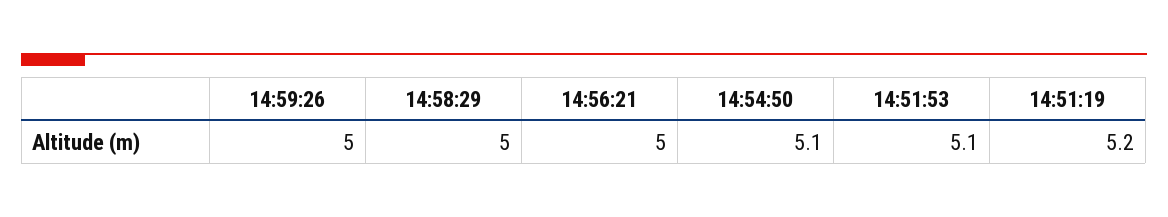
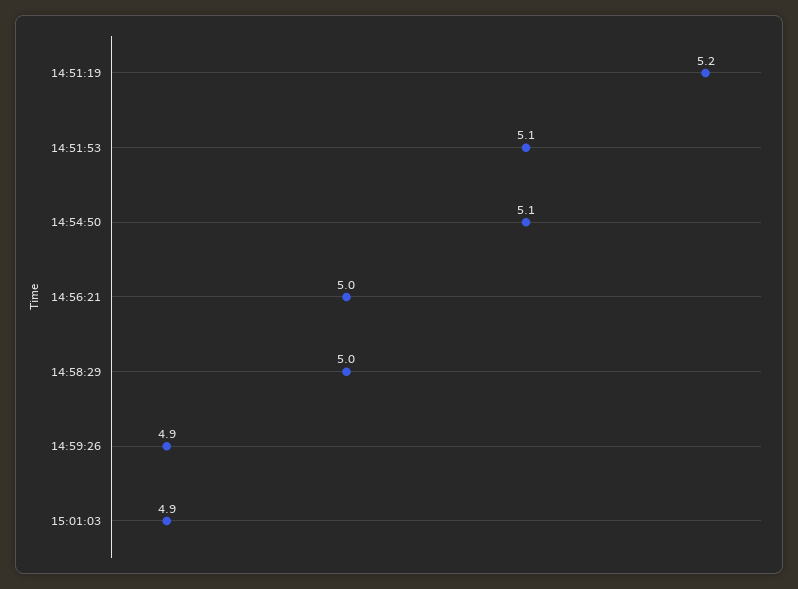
14:59:26: 5 -> 4.9
15:01:03: none -> 4.9

